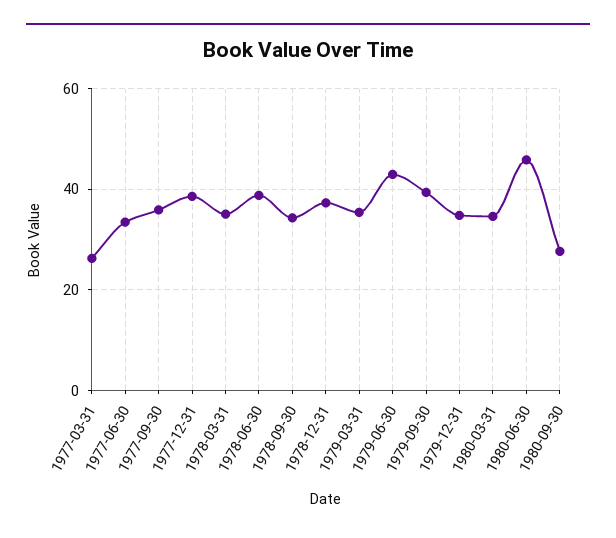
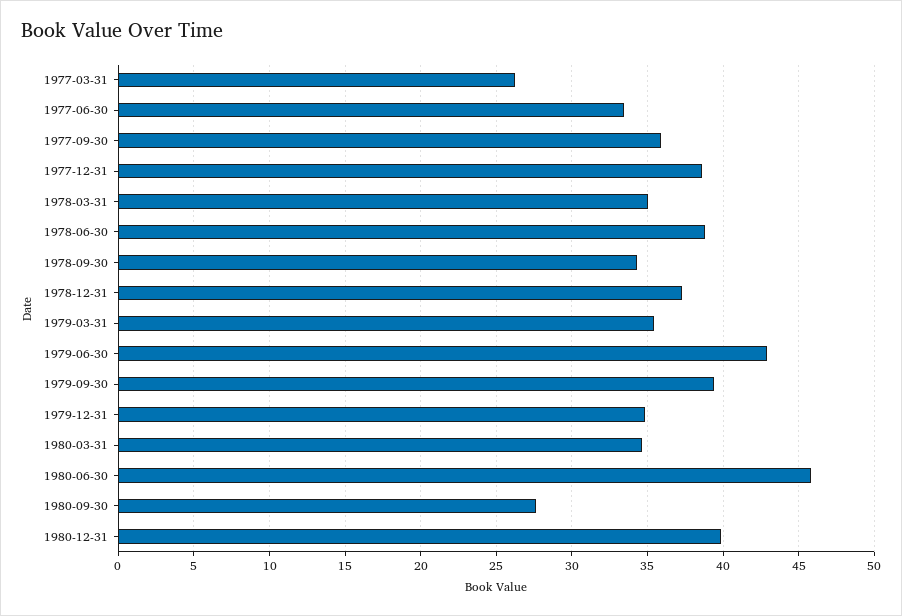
1980-12-31: none -> 40

